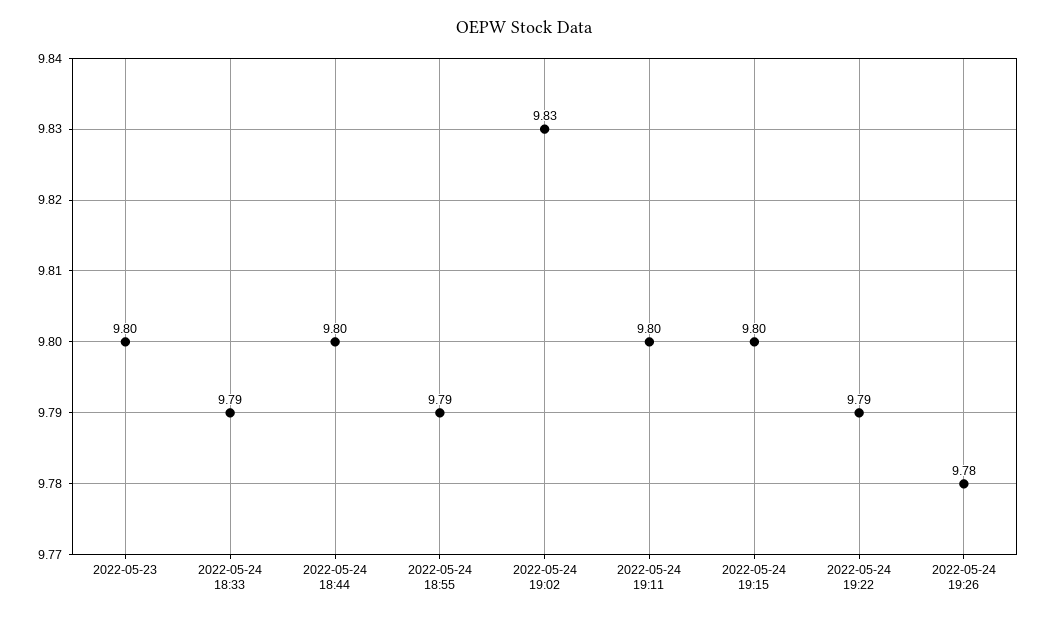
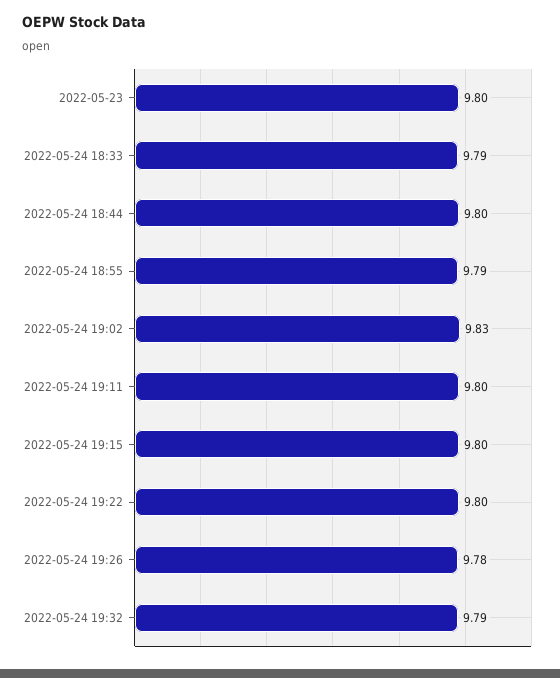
2022-05-24 19:22: 9.79 -> 9.8
2022-05-24 19:32: none -> 9.79

